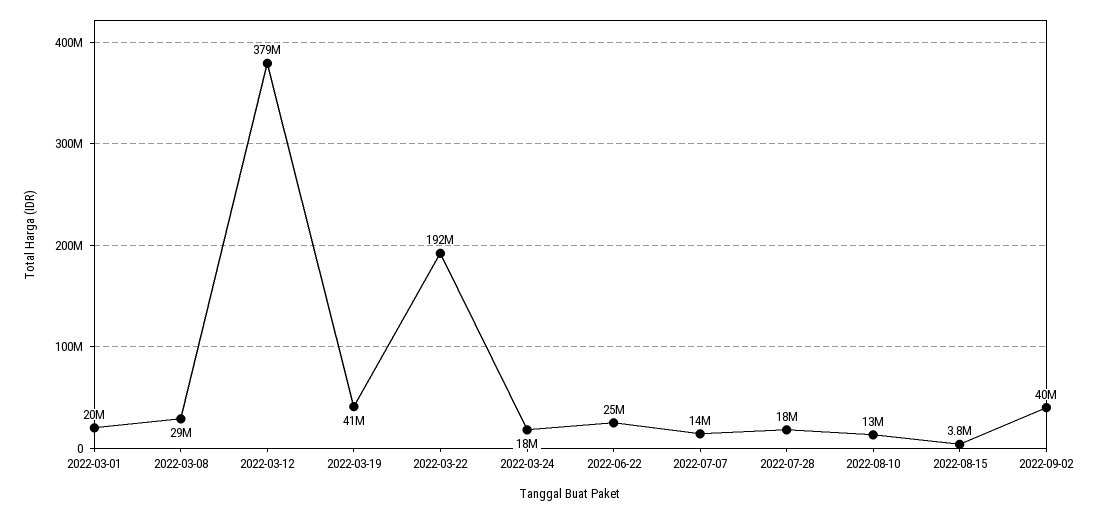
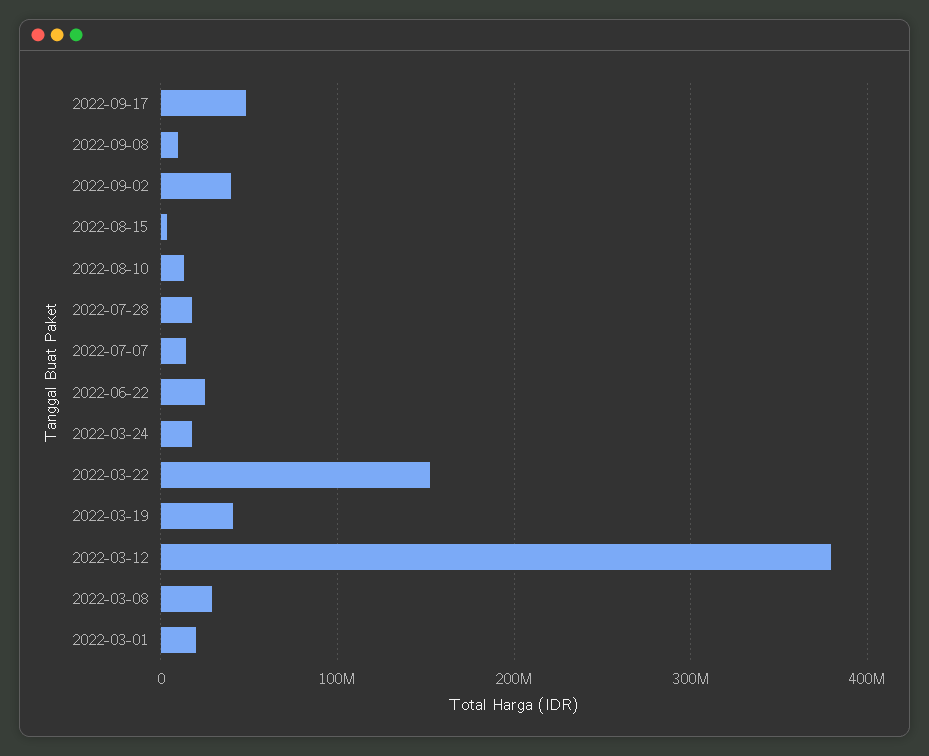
2022-03-22: 192000000 -> 150000000
2022-09-17: none -> 50000000
2022-09-08: none -> 10000000

